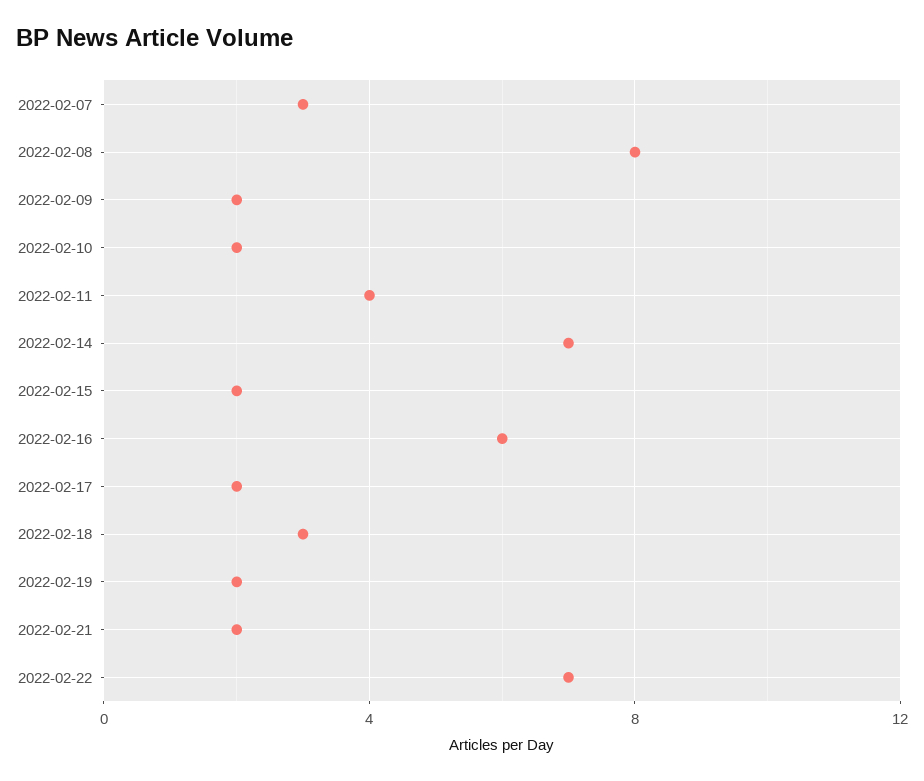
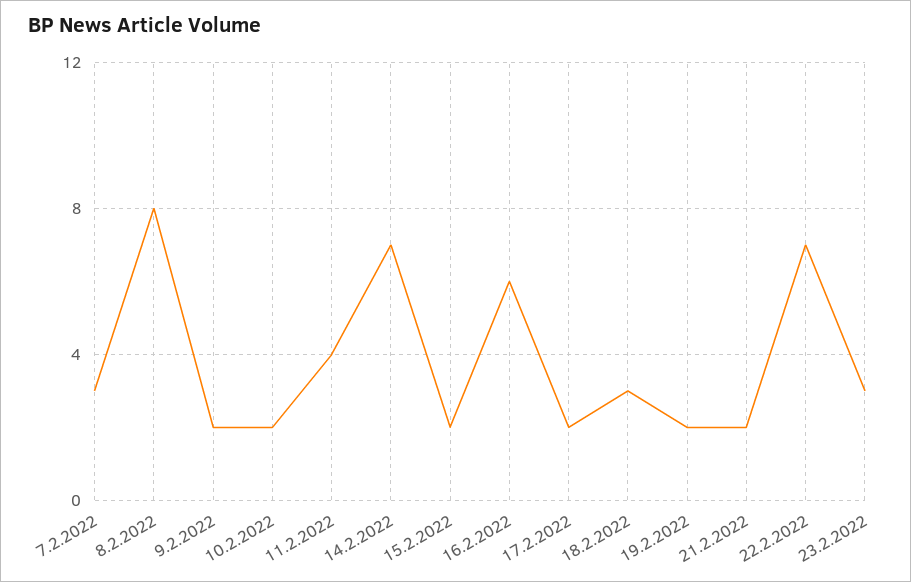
23.2.2022: none -> 3

